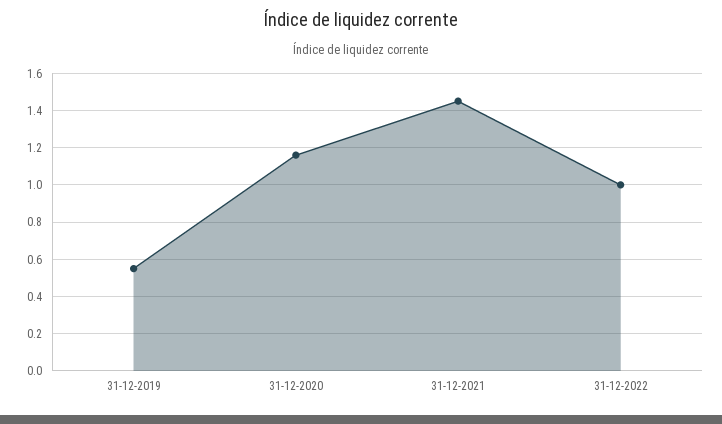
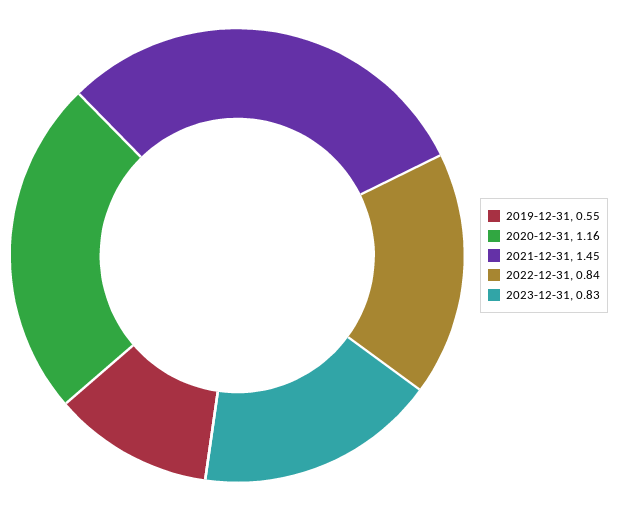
31-12-2022: 1 -> 0.84
2023-12-31: none -> 0.83

